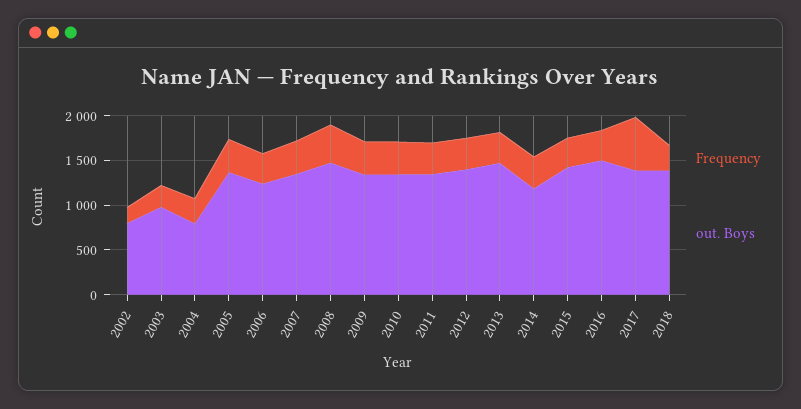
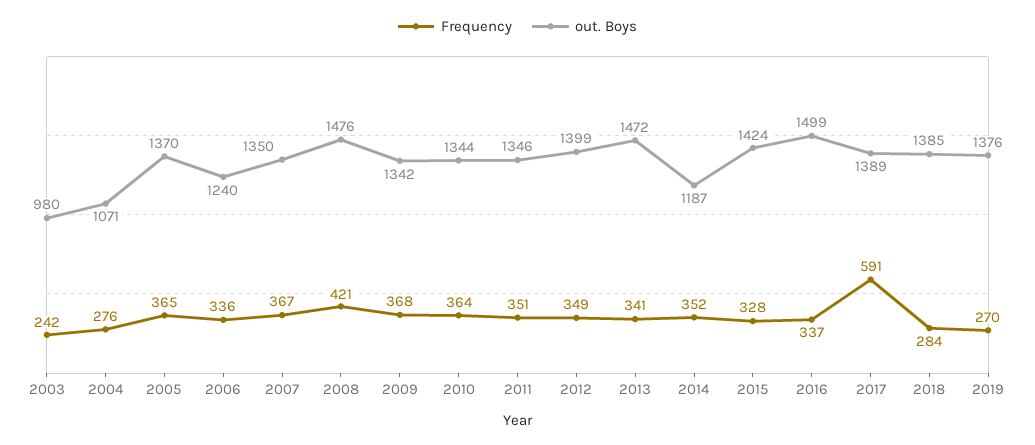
Frequency, 2002: 200 -> none
out. Boys, 2002: 800 -> none
out. Boys, 2004: 800 -> 1071
Frequency, 2019: none -> 270
out. Boys, 2019: none -> 1376

